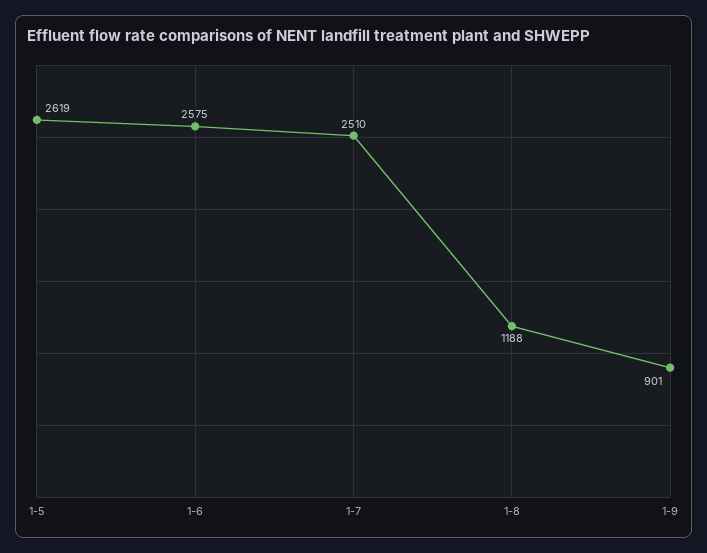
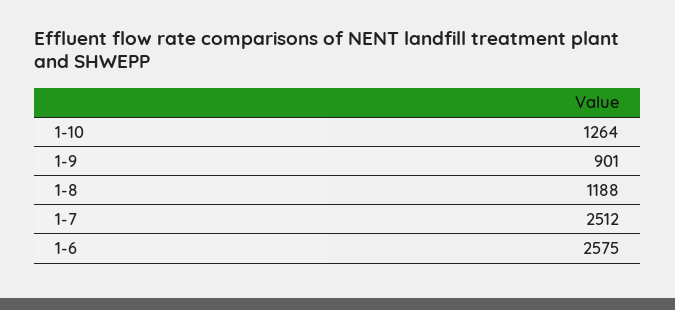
1-5: 2619 -> none
1-7: 2510 -> 2512
1-10: none -> 1264

